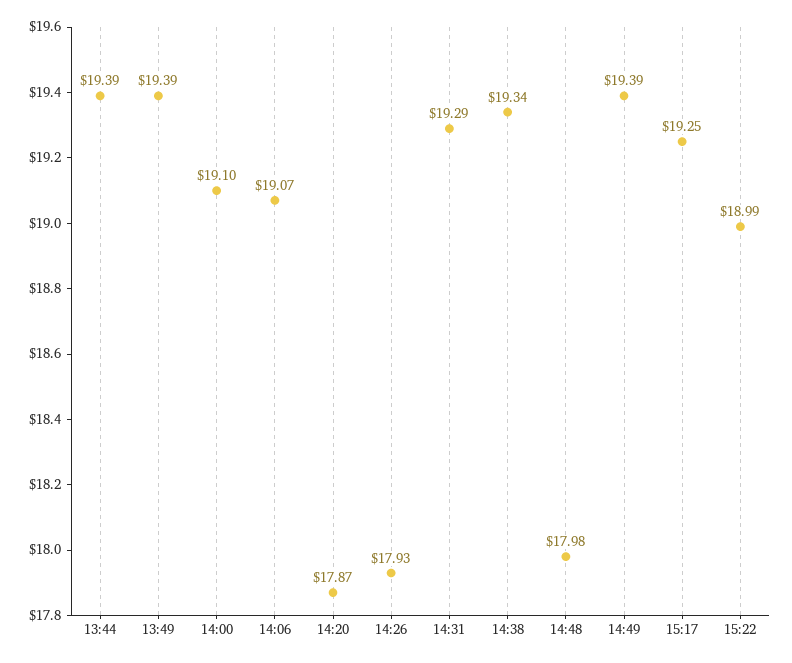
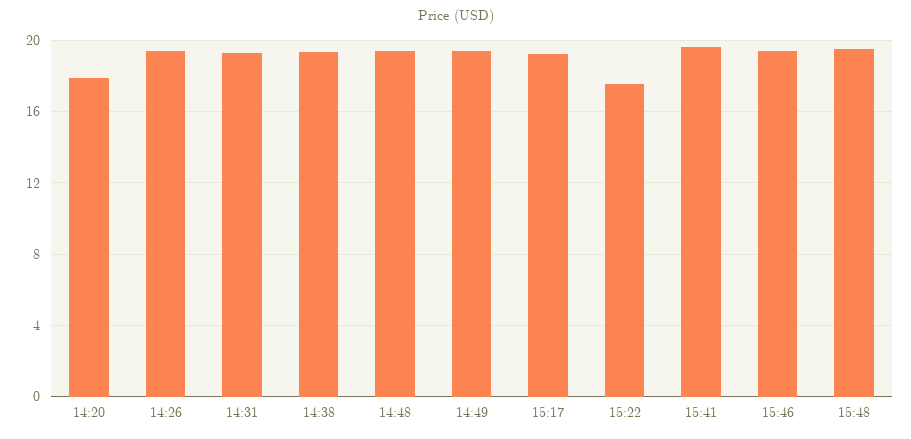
13:44: 19.39 -> none
13:49: 19.39 -> none
14:00: 19.1 -> none
14:06: 19.07 -> none
14:26: 17.93 -> 19.5
14:48: 17.98 -> 19.5
15:22: 18.99 -> 17.5
15:41: none -> 19.5
15:46: none -> 19.5
15:48: none -> 19.5

